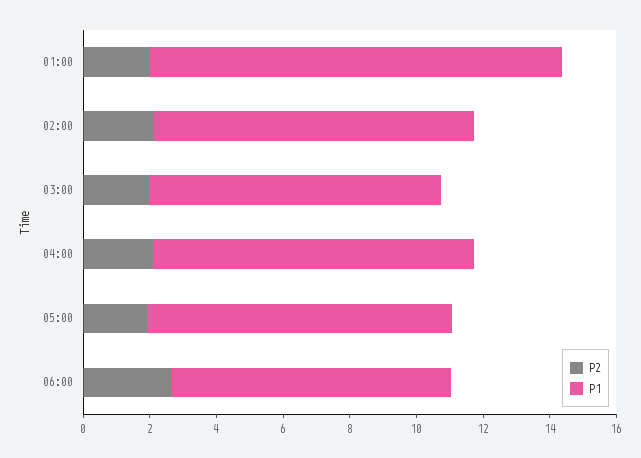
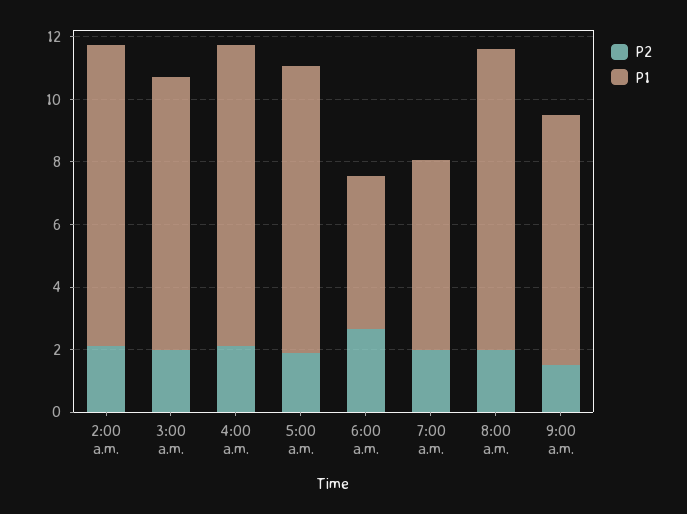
P2, 01:00: 2 -> none
P1, 01:00: 12.5 -> none
P1, 06:00: 8.5 -> 5
P2, 7:00 a.m.: none -> 2
P1, 7:00 a.m.: none -> 6
P2, 8:00 a.m.: none -> 2
P1, 8:00 a.m.: none -> 9.5
P2, 9:00 a.m.: none -> 1.5
P1, 9:00 a.m.: none -> 8

